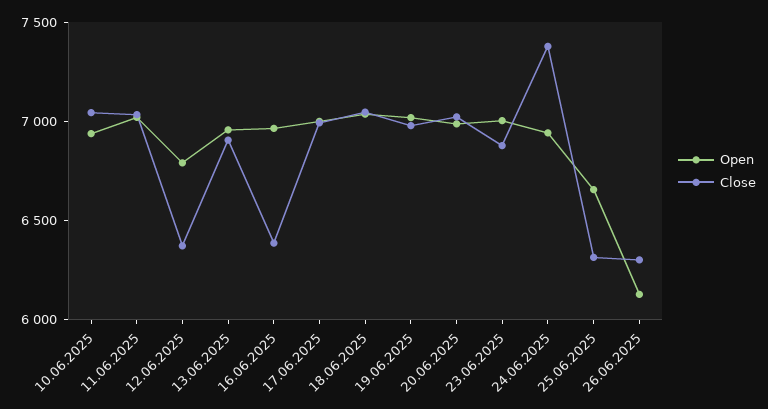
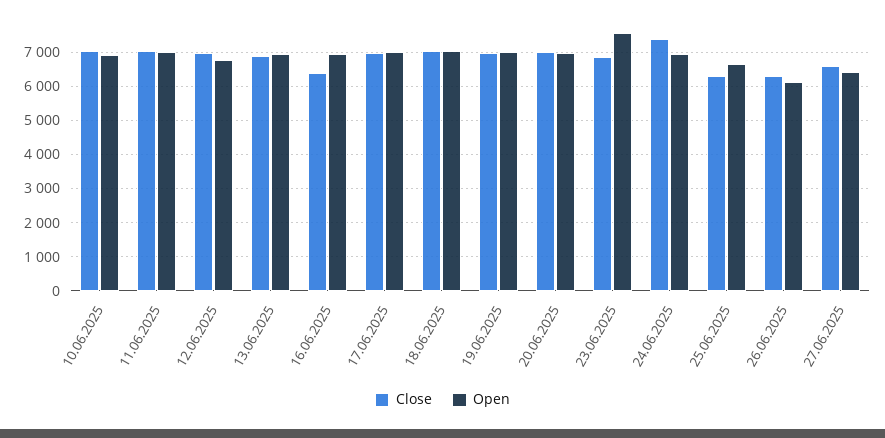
Close, 12.06.2025: 6400 -> 7000
Open, 23.06.2025: 7000 -> 7600
Close, 27.06.2025: none -> 6600
Open, 27.06.2025: none -> 6400

